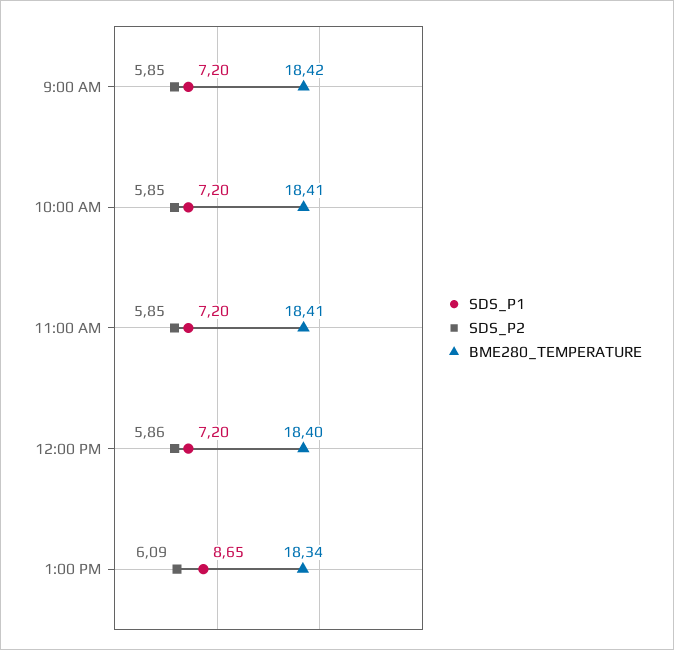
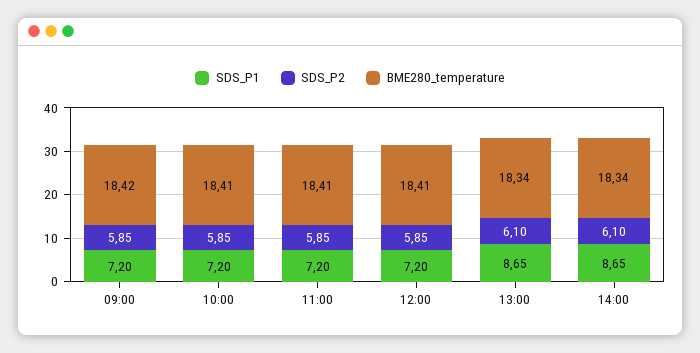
SDS_P2, 12:00 PM: 5.86 -> 5.85
BME280_TEMPERATURE, 12:00 PM: 18.4 -> 18.41
SDS_P2, 1:00 PM: 6.09 -> 6.1
SDS_P1, 14:00: none -> 8.65
SDS_P2, 14:00: none -> 6.1
BME280_TEMPERATURE, 14:00: none -> 18.34

